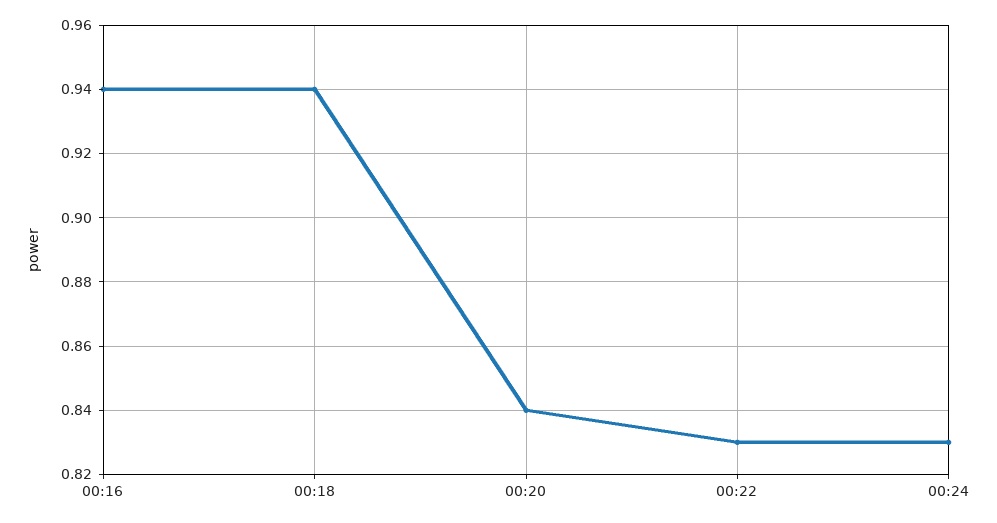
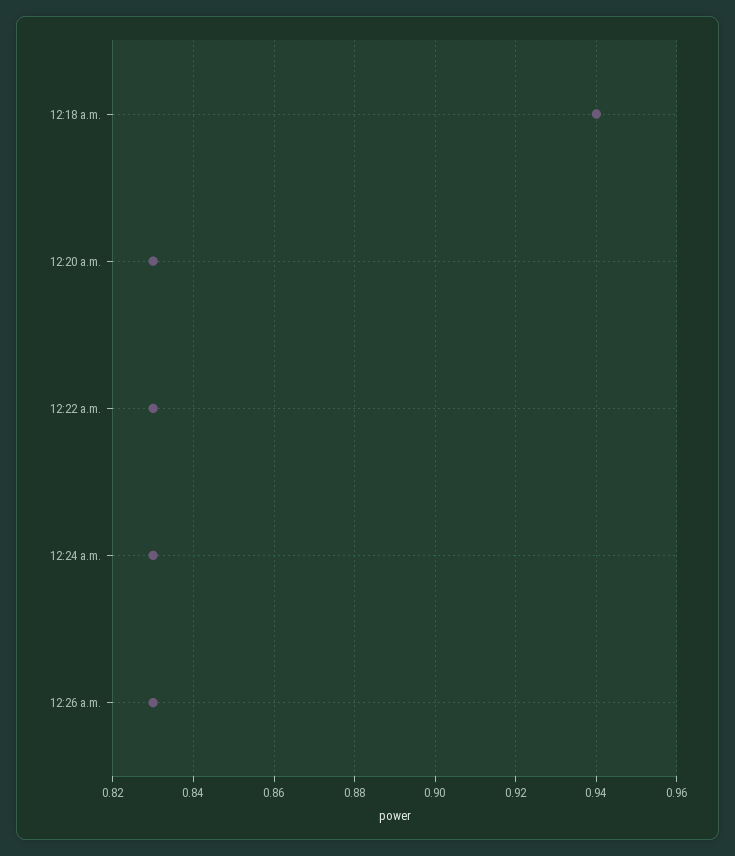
00:16: 0.94 -> none
00:20: 0.84 -> 0.83
12:26 a.m.: none -> 0.83

